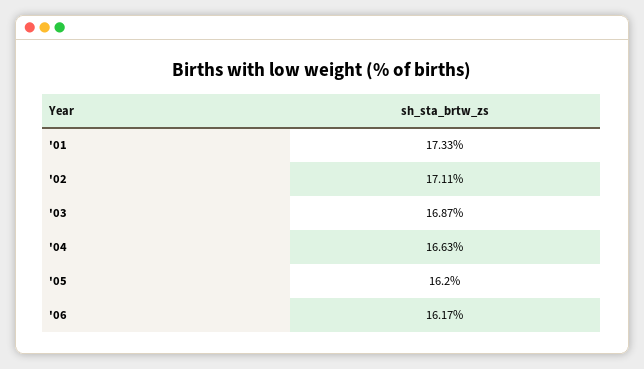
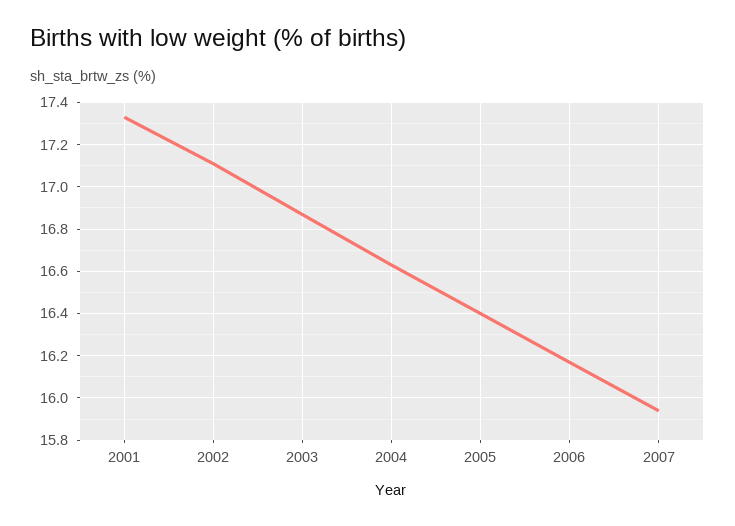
'05: 16.2 -> 16.4
2007: none -> 15.95

